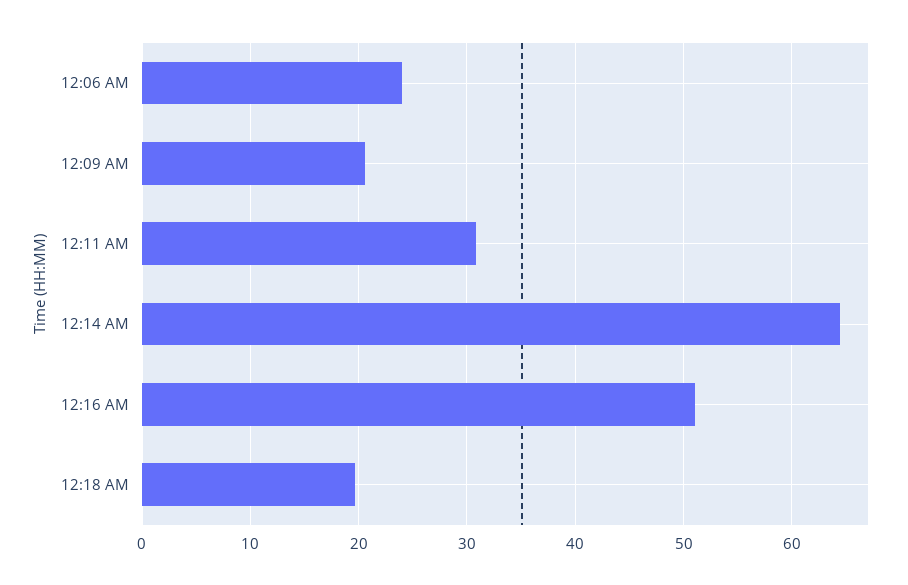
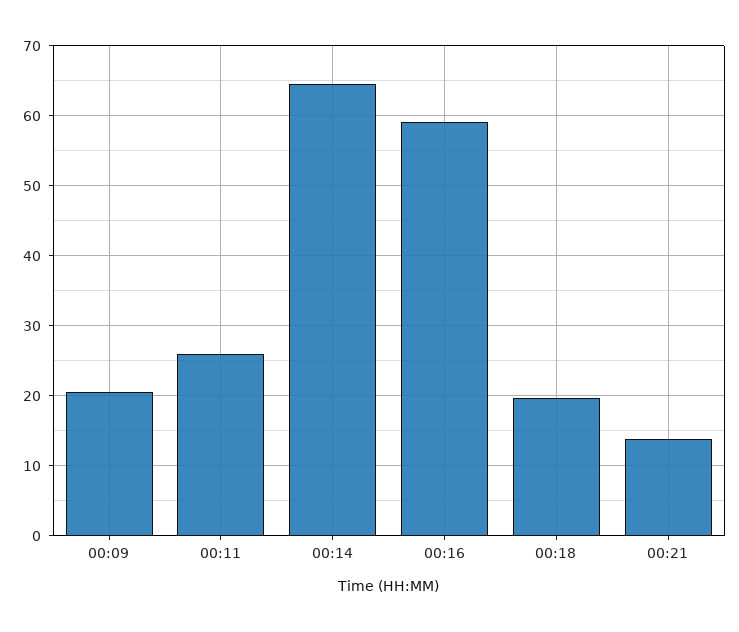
12:06 AM: 24 -> none
12:11 AM: 31 -> 26
12:16 AM: 51 -> 59
00:21: none -> 14

